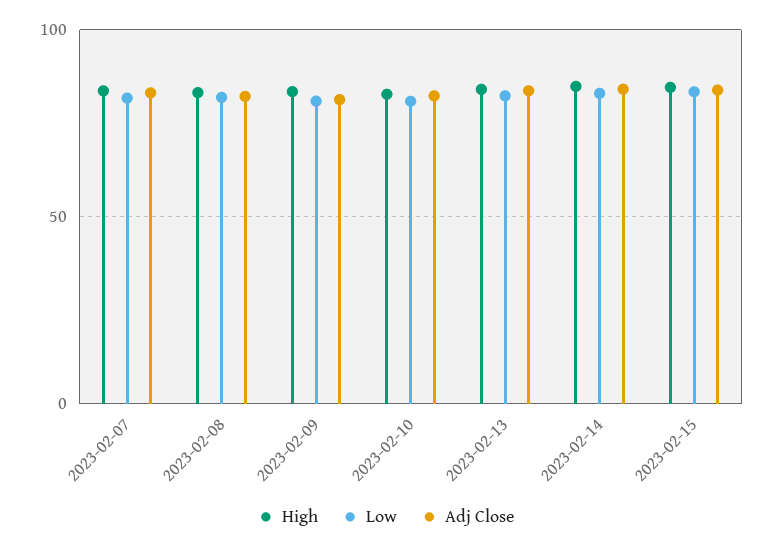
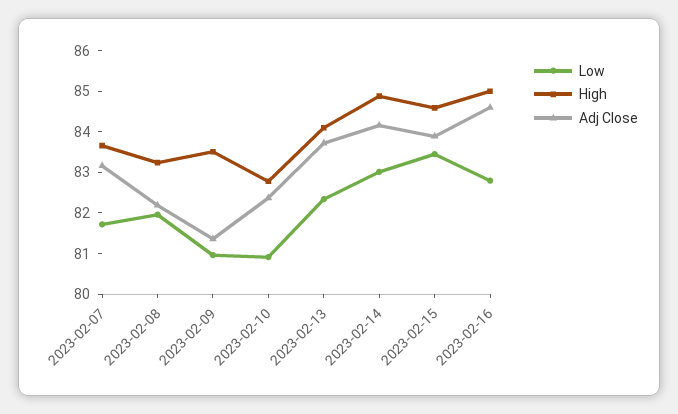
Low, 2023-02-16: none -> 82.8
High, 2023-02-16: none -> 85
Adj Close, 2023-02-16: none -> 84.6

